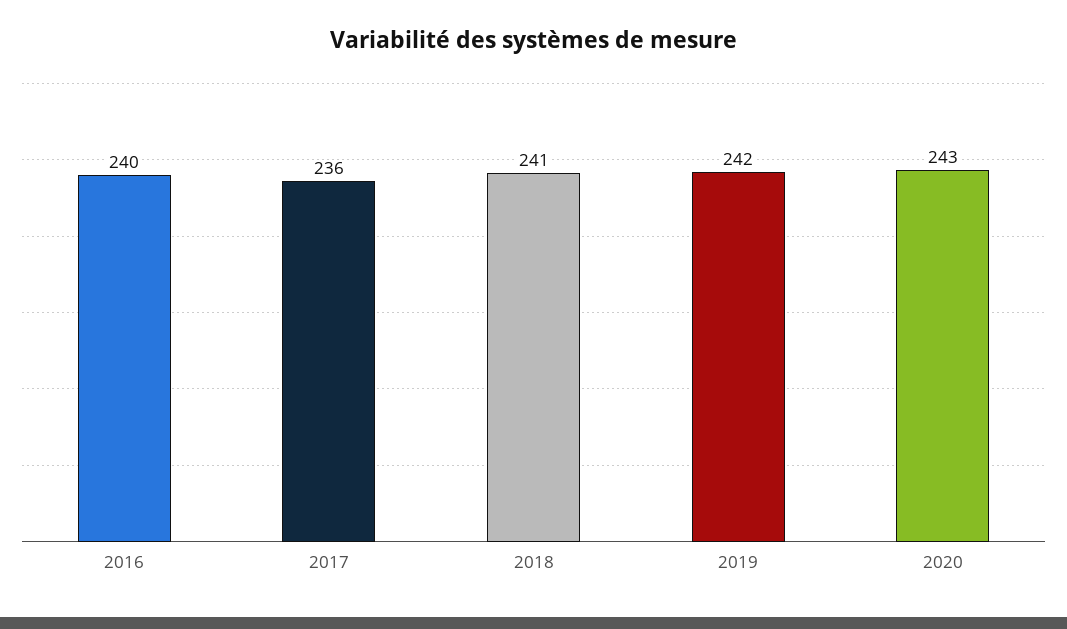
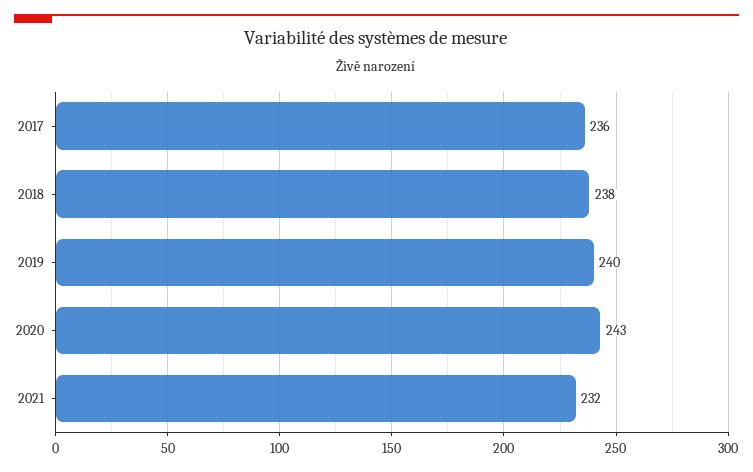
2016: 240 -> none
2018: 241 -> 238
2019: 242 -> 240
2021: none -> 232

